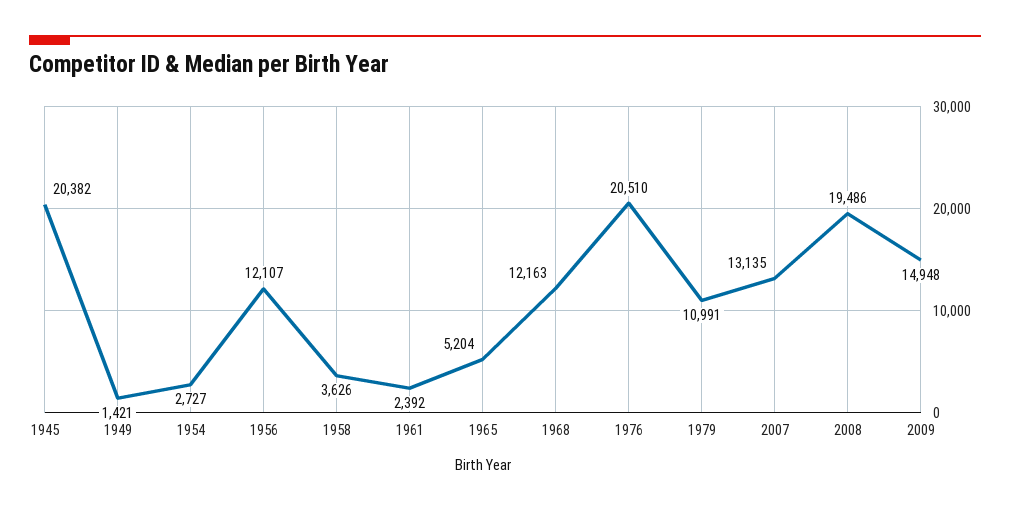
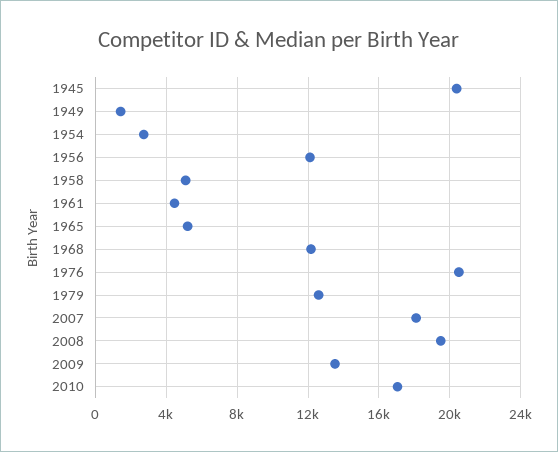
1958: 3626 -> 5000
1961: 2392 -> 4500
1979: 10991 -> 12500
2007: 13135 -> 18000
2009: 14948 -> 13500
2010: none -> 17000

